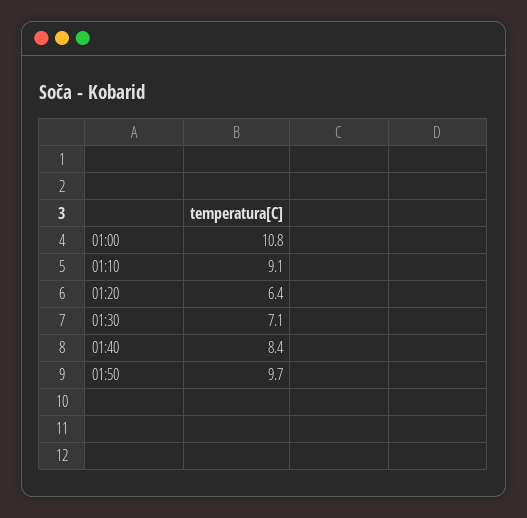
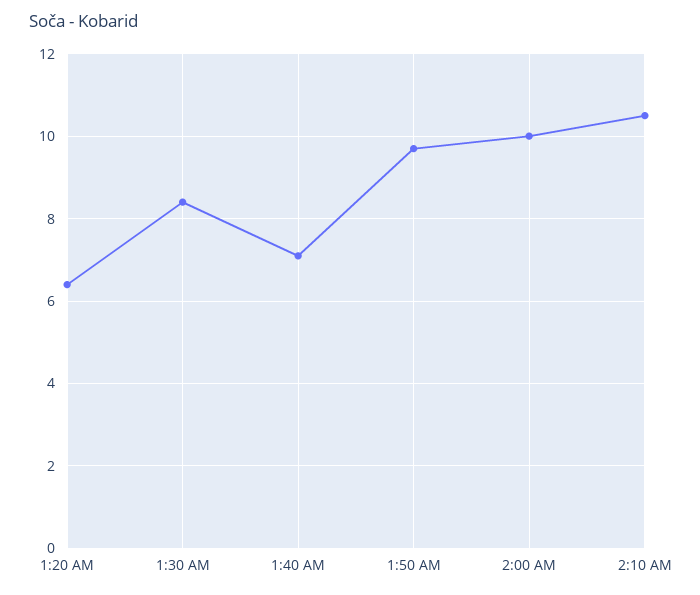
01:00: 10.8 -> none
01:10: 9.1 -> none
01:30: 7.1 -> 8.5
01:40: 8.4 -> 7
2:00 AM: none -> 10
2:10 AM: none -> 10.5

